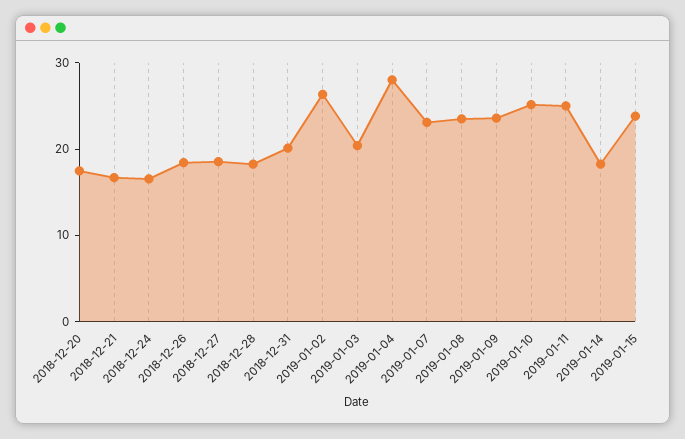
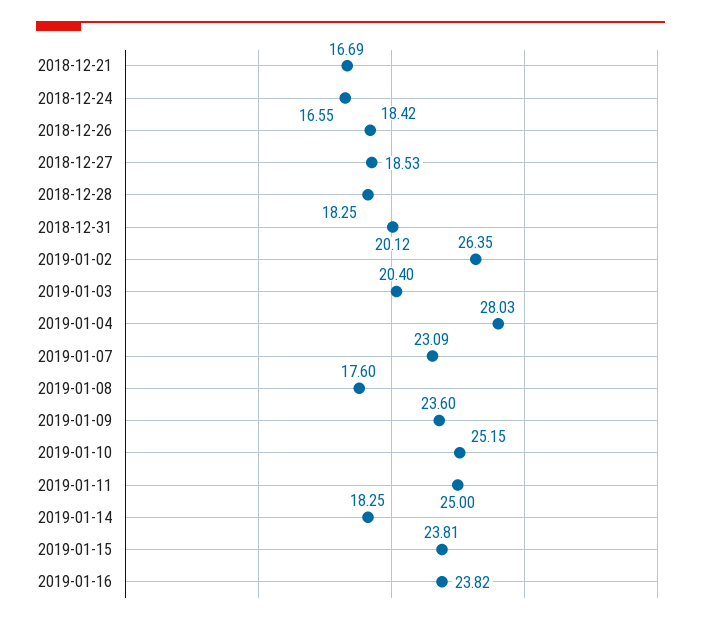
2018-12-20: 18 -> none
2019-01-08: 24 -> 17.6
2019-01-16: none -> 23.82

